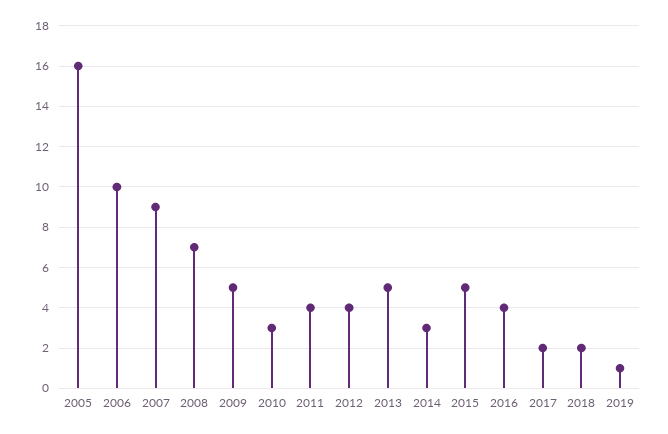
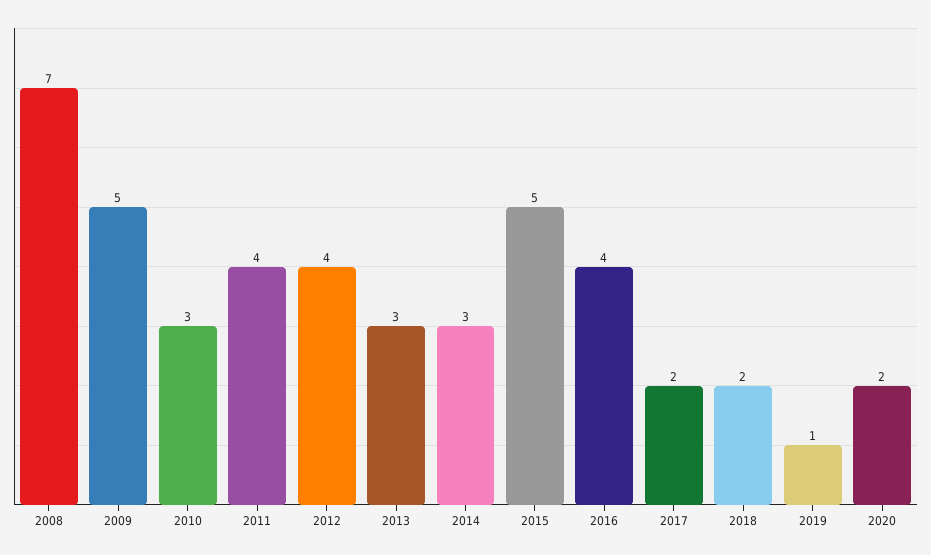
2005: 16 -> none
2006: 10 -> none
2007: 9 -> none
2013: 5 -> 3
2020: none -> 2

